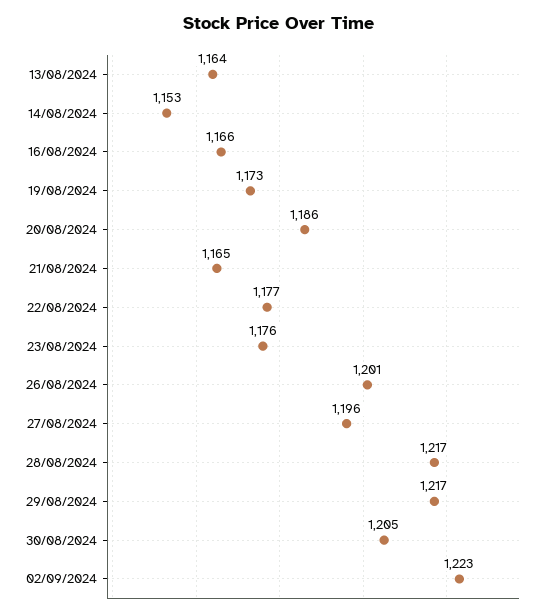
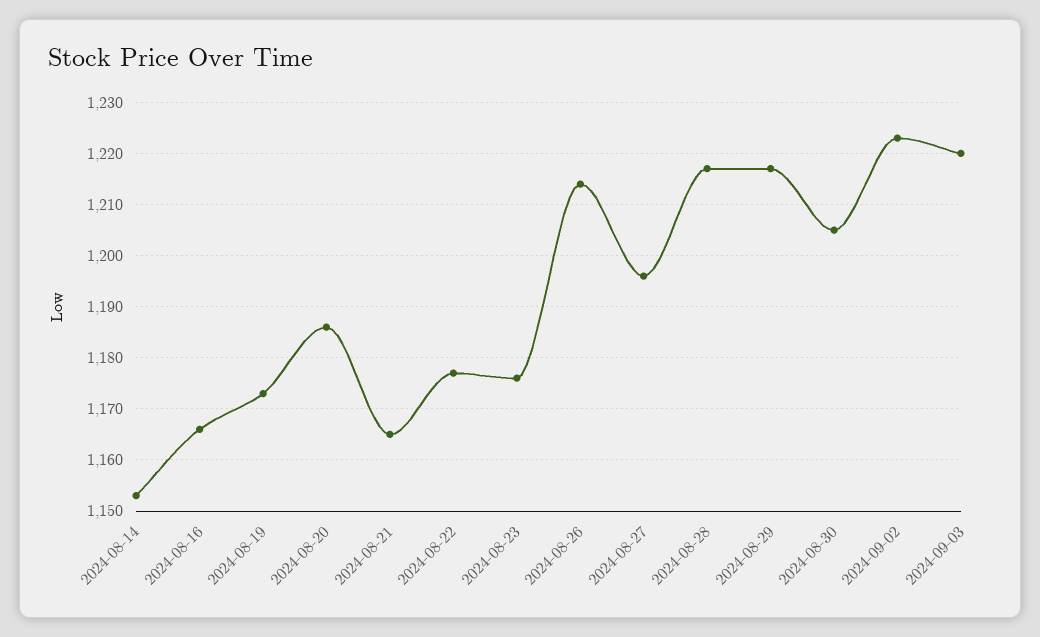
13/08/2024: 1164 -> none
26/08/2024: 1201 -> 1215
2024-09-03: none -> 1220

